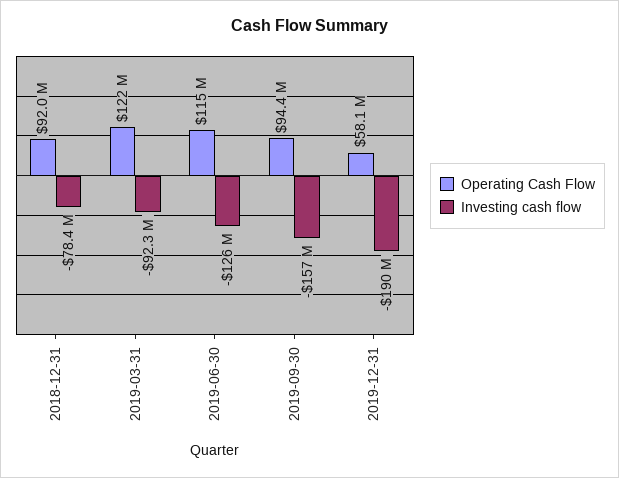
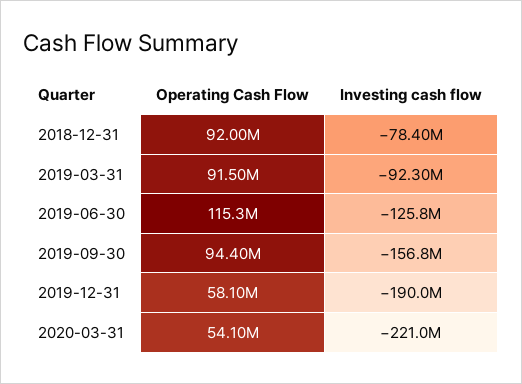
Operating Cash Flow, 2019-03-31: 122000000 -> 91500000
Operating Cash Flow, 2020-03-31: none -> 54100000
Investing cash flow, 2020-03-31: none -> -221000000

